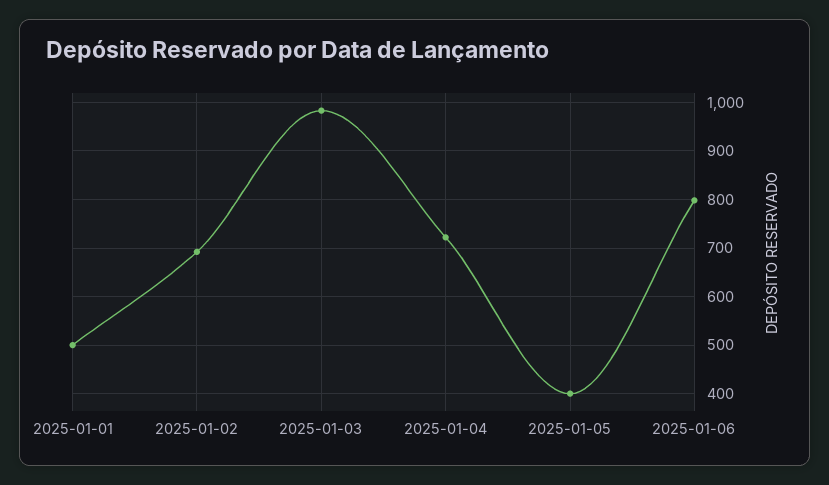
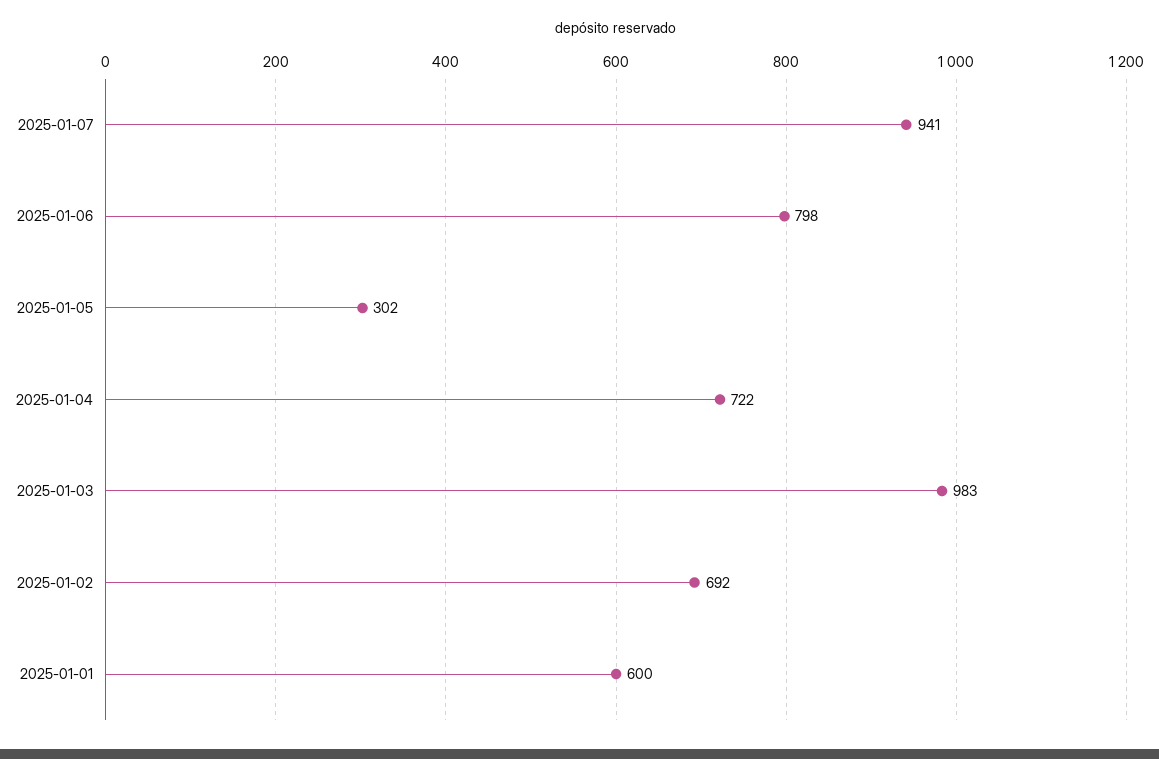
2025-01-01: 500 -> 600
2025-01-05: 400 -> 302
2025-01-07: none -> 941

